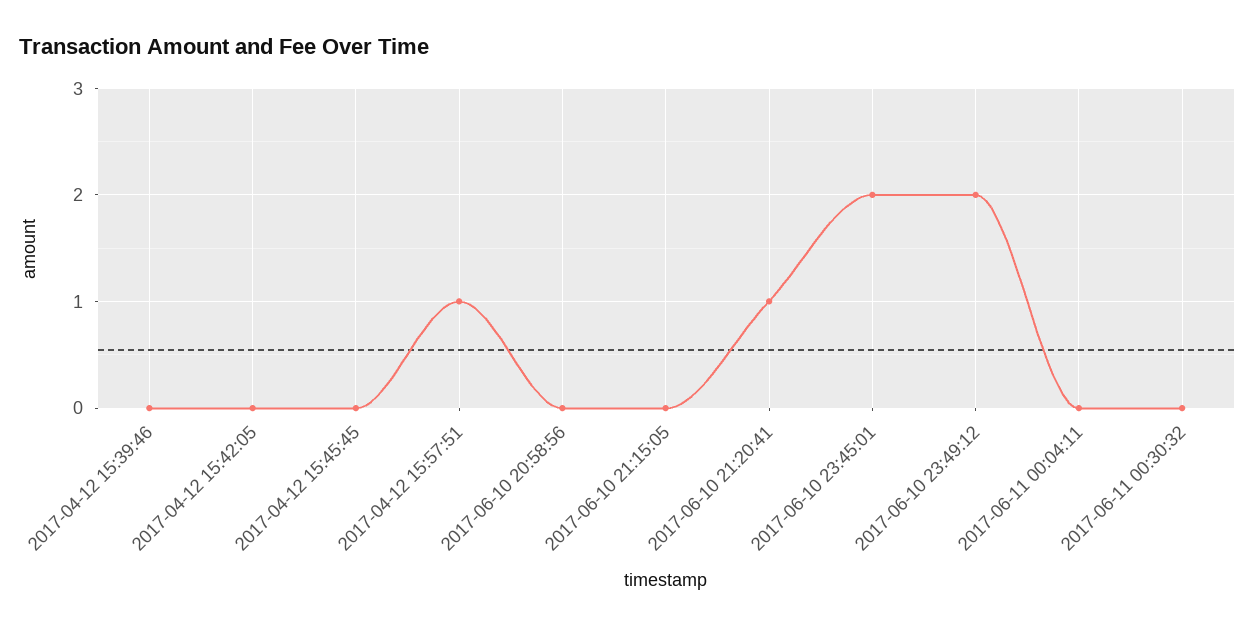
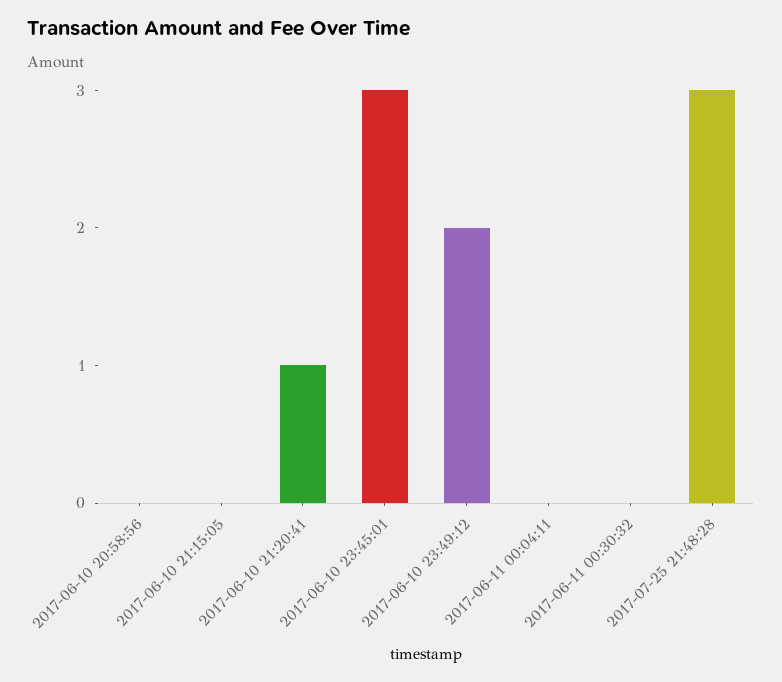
2017-04-12 15:39:46: 0 -> none
2017-04-12 15:42:05: 0 -> none
2017-04-12 15:45:45: 0 -> none
2017-04-12 15:57:51: 1 -> none
2017-06-10 23:45:01: 2 -> 3
2017-07-25 21:48:28: none -> 3

